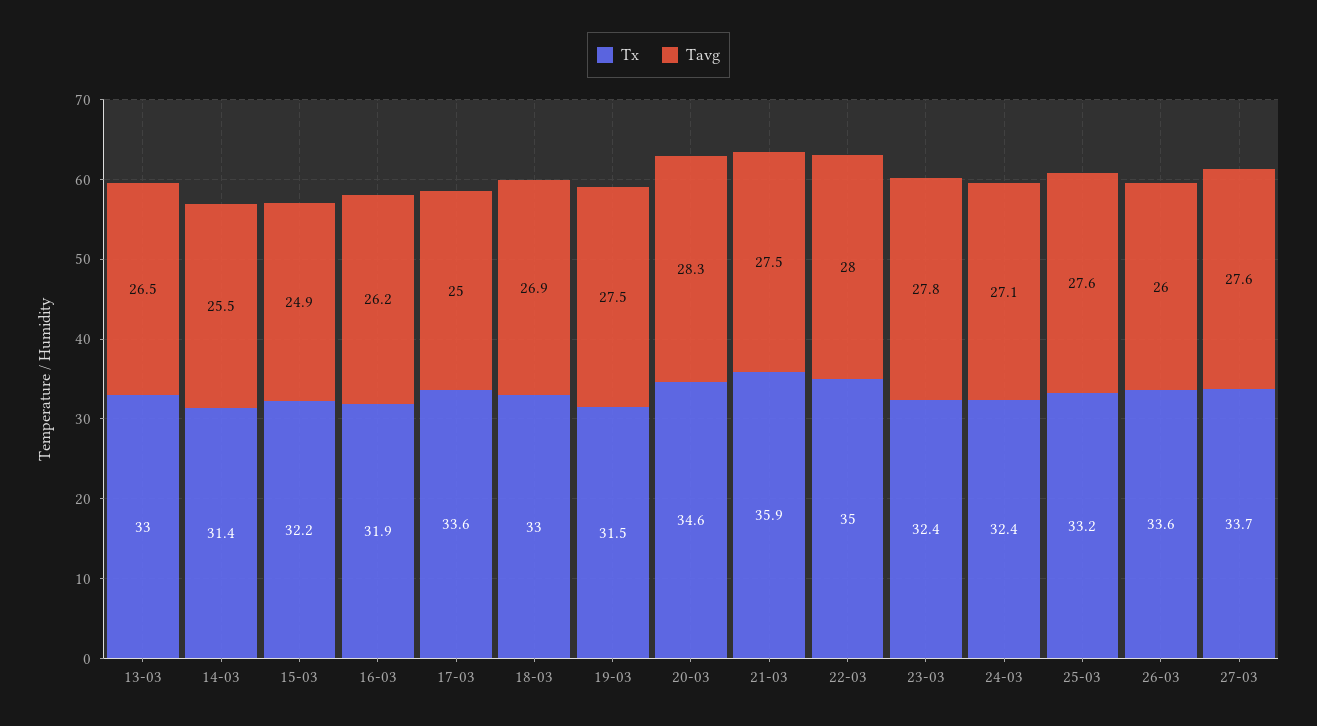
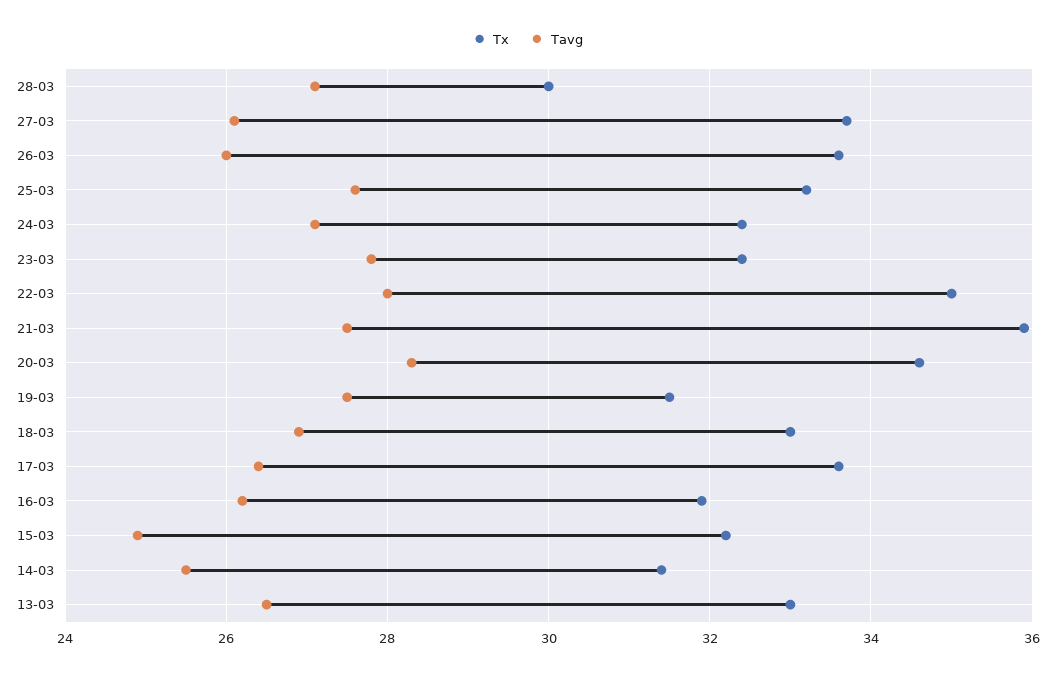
Tavg, 17-03: 25 -> 26.5
Tavg, 27-03: 27.6 -> 26
Tx, 28-03: none -> 30
Tavg, 28-03: none -> 27

